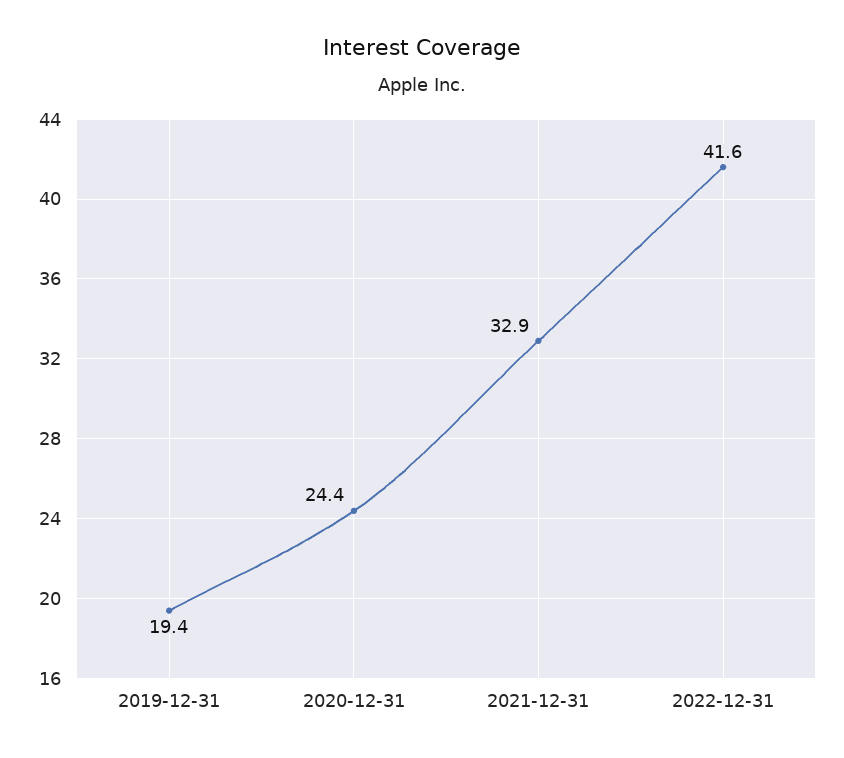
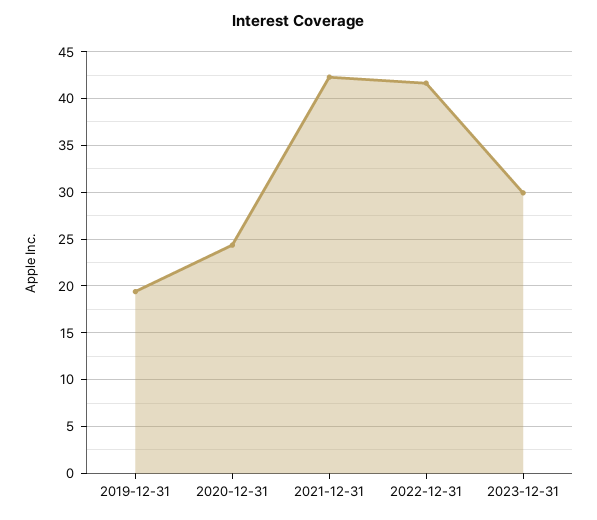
2021-12-31: 32.9 -> 42
2023-12-31: none -> 30

